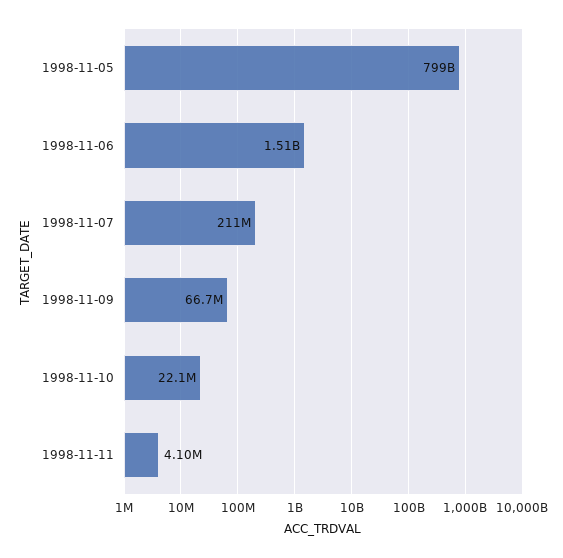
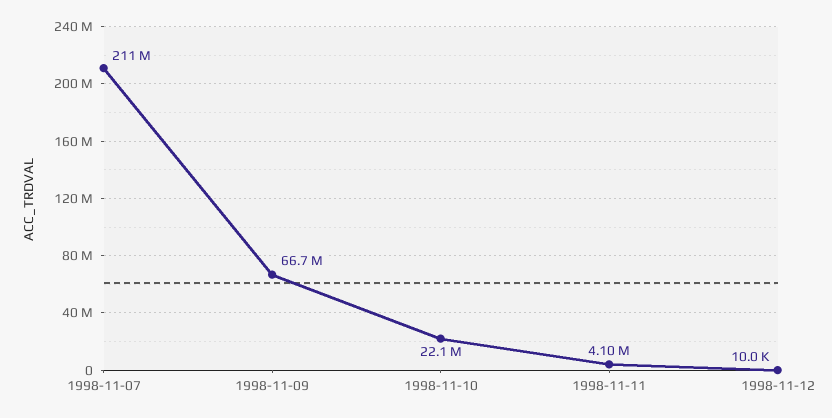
1998-11-05: 799000000000 -> none
1998-11-06: 1510000000 -> none
1998-11-12: none -> 10000

